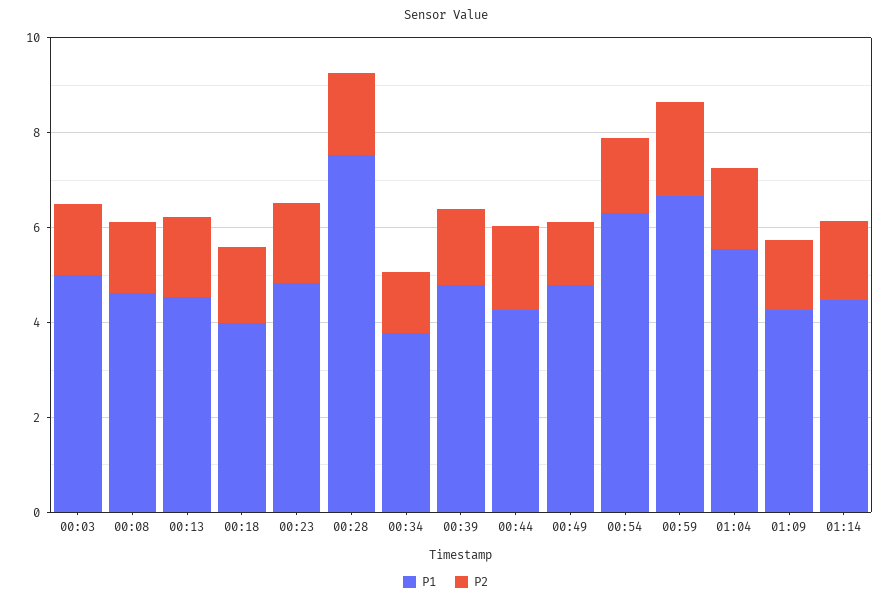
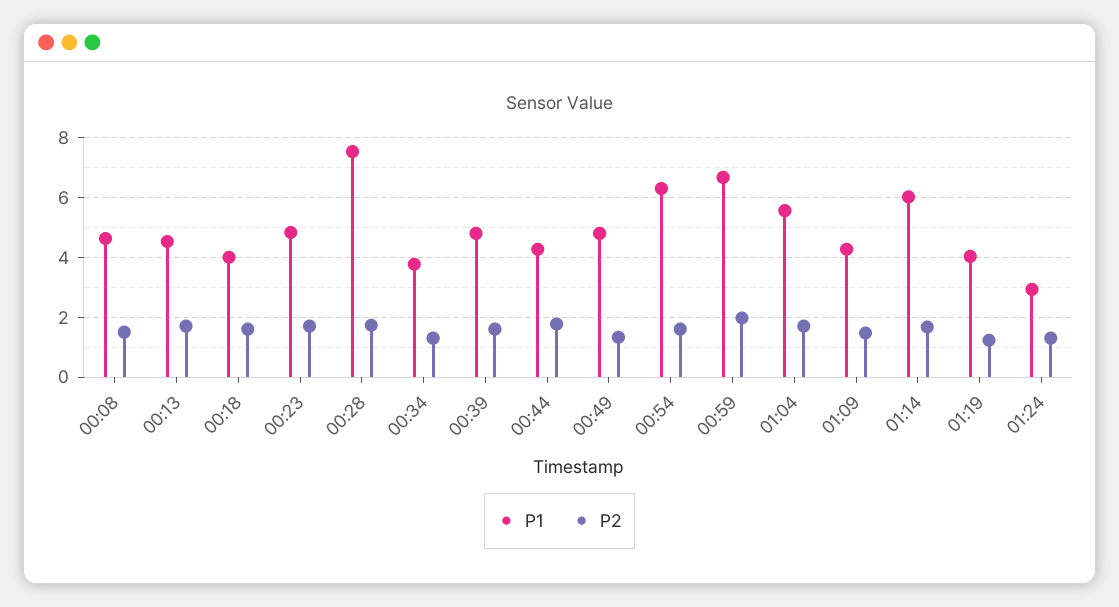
P1, 00:03: 5 -> none
P2, 00:03: 1.5 -> none
P1, 01:14: 4.5 -> 6
P1, 01:19: none -> 4
P2, 01:19: none -> 1.25
P1, 01:24: none -> 3
P2, 01:24: none -> 1.25

